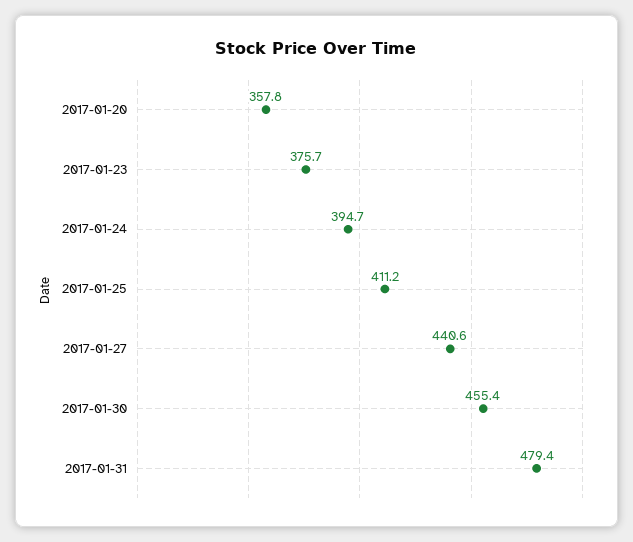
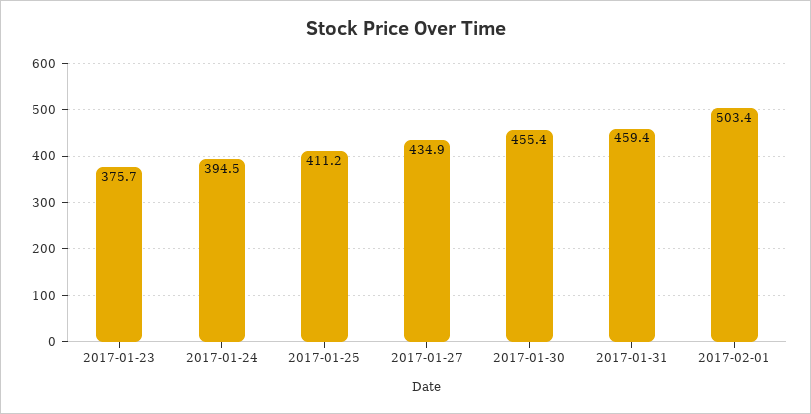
2017-01-20: 357.8 -> none
2017-01-24: 394.7 -> 394.5
2017-01-27: 440.6 -> 434.9
2017-01-31: 479.4 -> 459.4
2017-02-01: none -> 503.4

